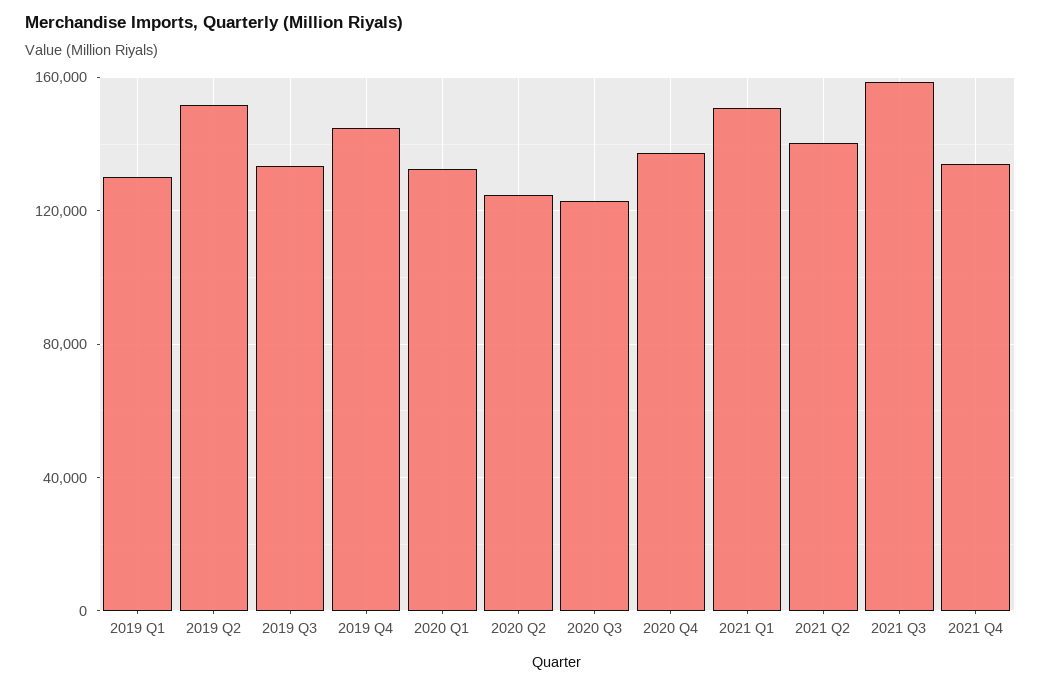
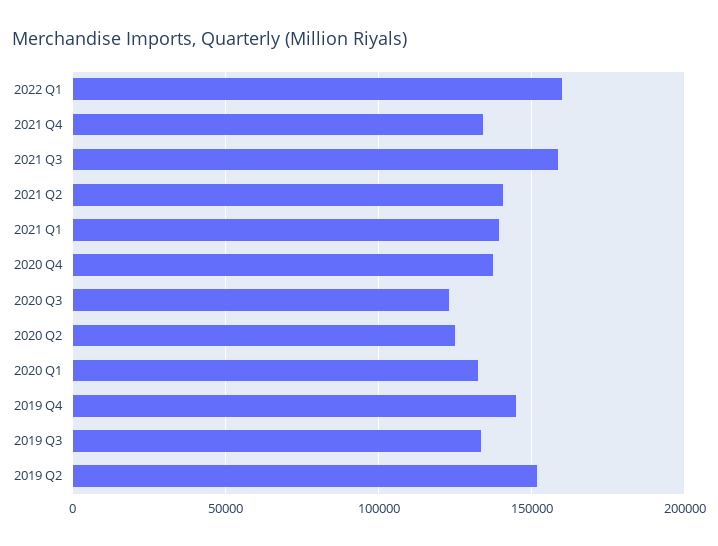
2019 Q1: 130000 -> none
2021 Q1: 150000 -> 140000
2022 Q1: none -> 160000

